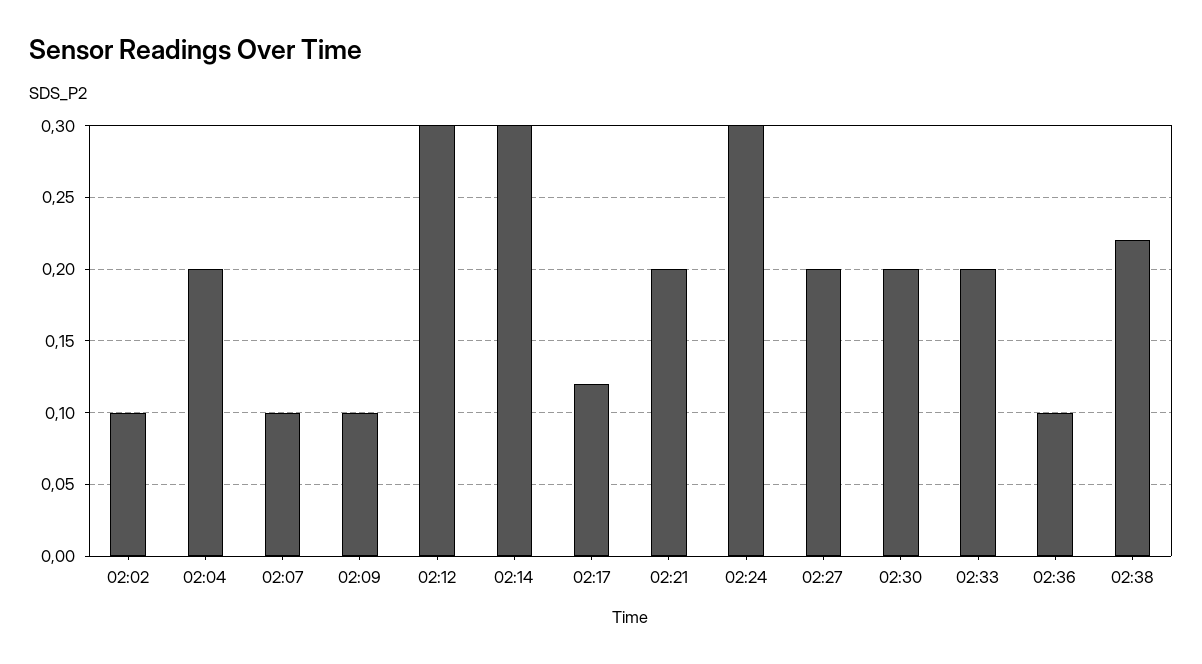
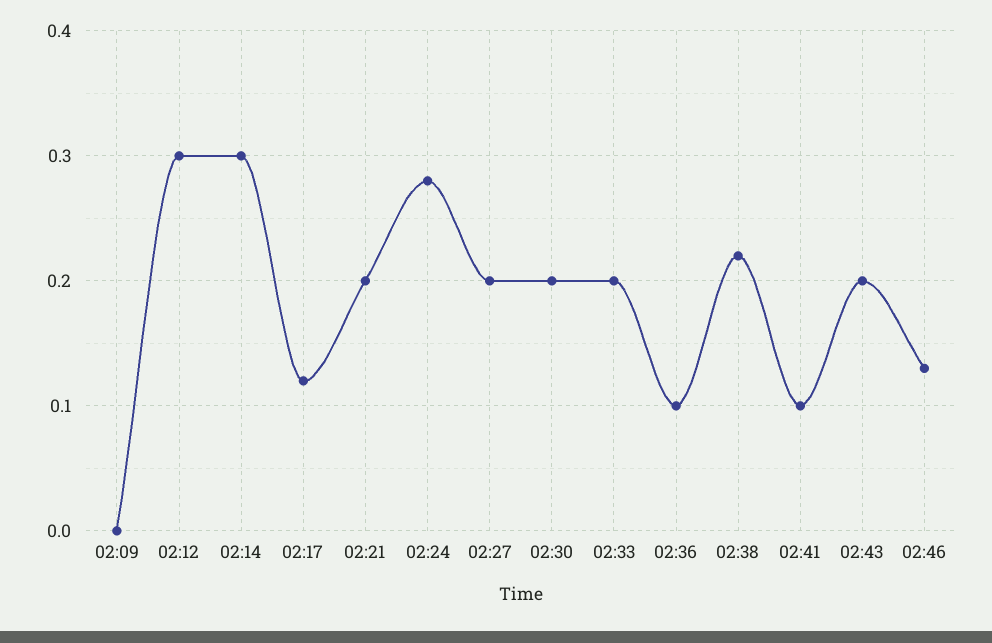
02:02: 0.1 -> none
02:04: 0.2 -> none
02:07: 0.1 -> none
02:09: 0.1 -> 0
02:24: 0.3 -> 0.28
02:41: none -> 0.1
02:43: none -> 0.2
02:46: none -> 0.13

